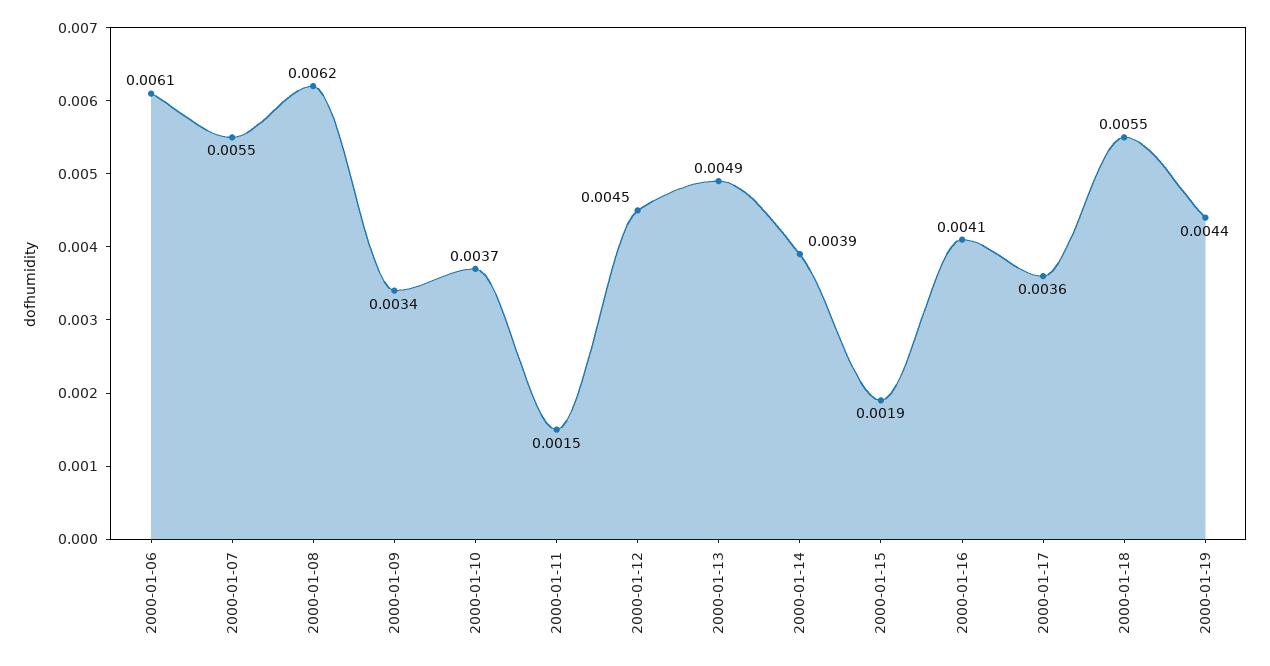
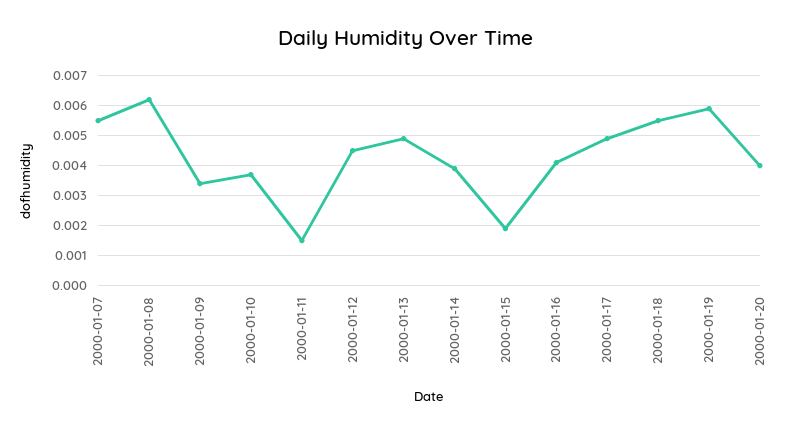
2000-01-06: 0.0061 -> none
2000-01-17: 0.0036 -> 0.005
2000-01-19: 0.0044 -> 0.006
2000-01-20: none -> 0.004

